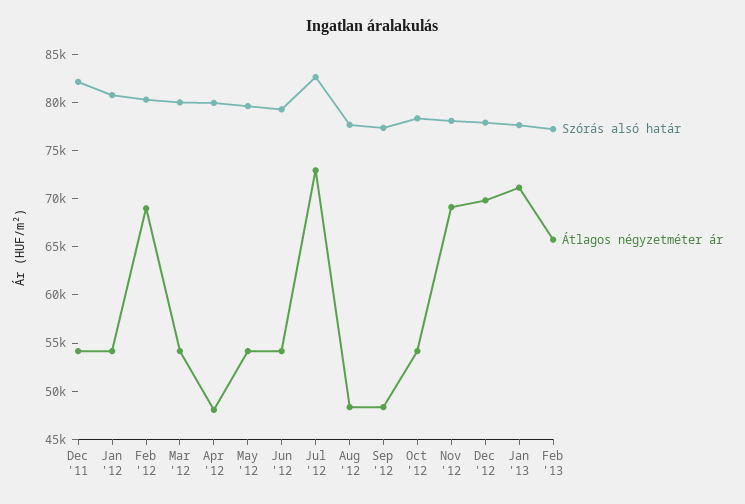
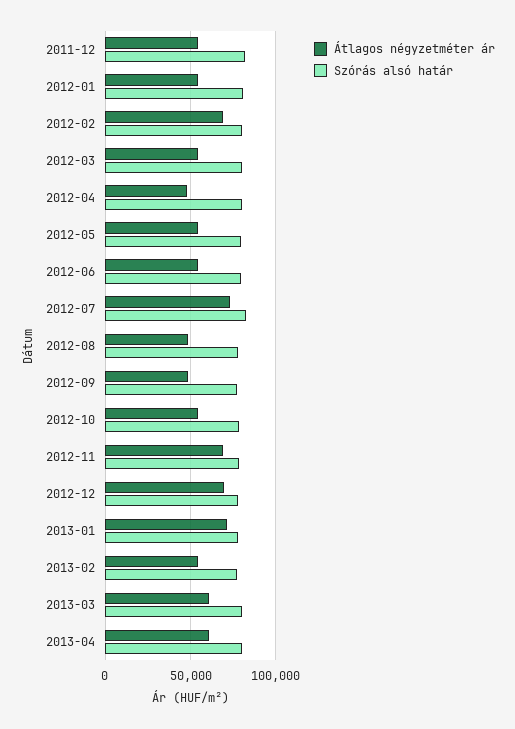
Átlagos négyzetméter ár, Feb '13: 66000 -> 55000
Átlagos négyzetméter ár, 2013-03: none -> 60000
Szórás alsó határ, 2013-03: none -> 80000
Átlagos négyzetméter ár, 2013-04: none -> 60000
Szórás alsó határ, 2013-04: none -> 80000

